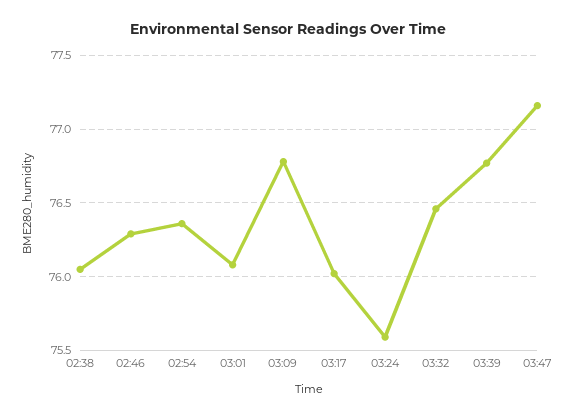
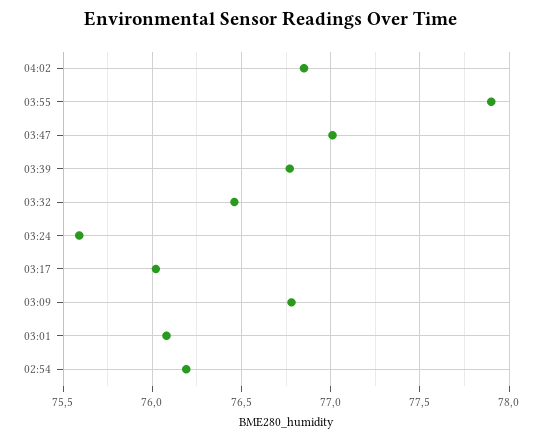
02:38: 76.05 -> none
02:46: 76.3 -> none
02:54: 76.35 -> 76.2
03:47: 77.15 -> 77
04:02: none -> 76.85
03:55: none -> 77.9

